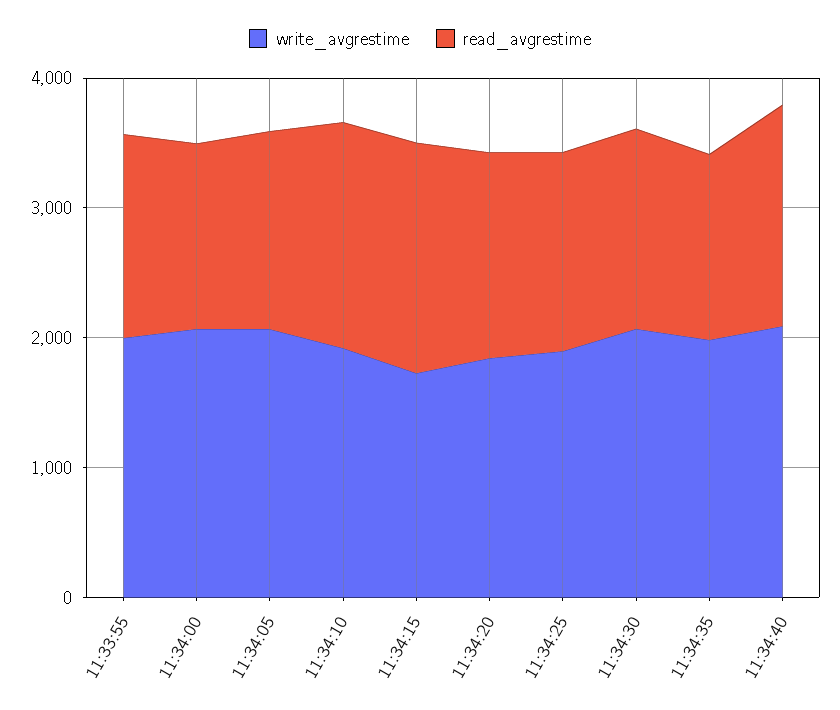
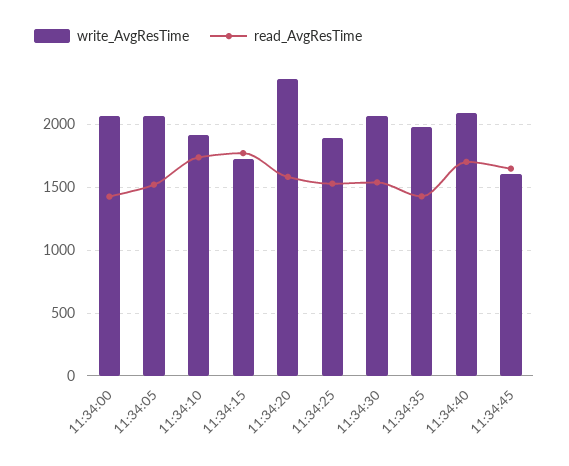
write_avgrestime, 11:33:55: 2000 -> none
read_avgrestime, 11:33:55: 1600 -> none
write_avgrestime, 11:34:20: 1800 -> 2350
write_avgrestime, 11:34:45: none -> 1600
read_avgrestime, 11:34:45: none -> 1650

